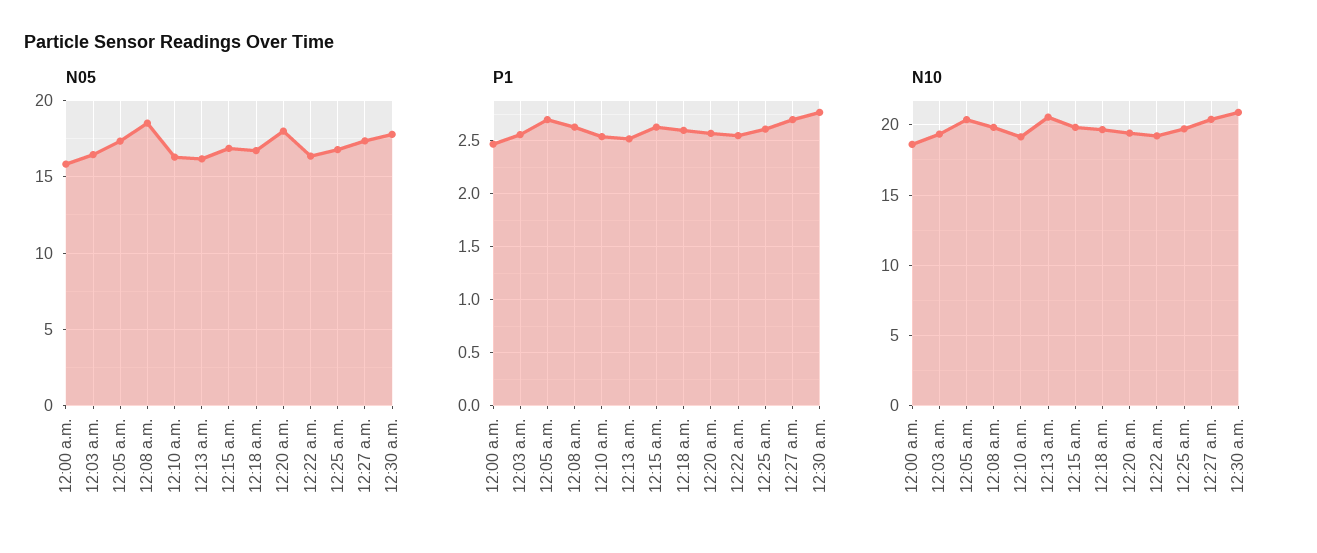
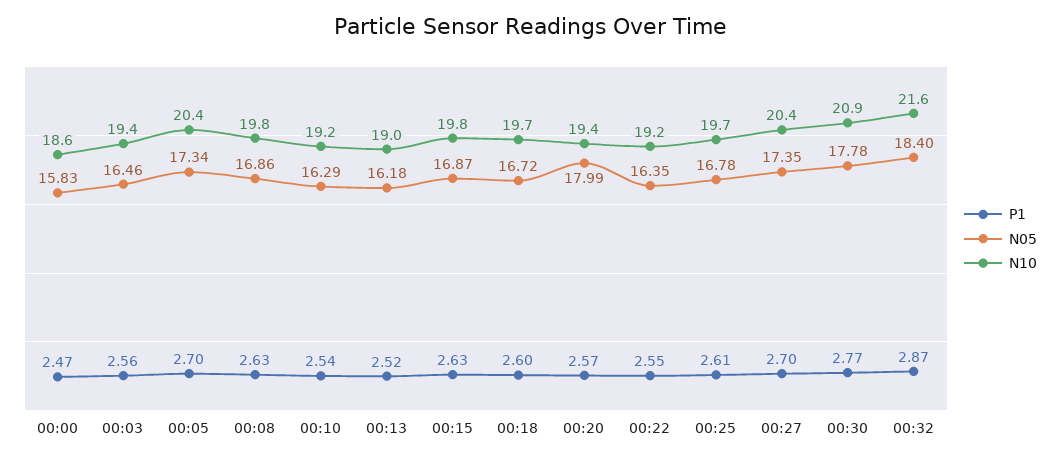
N05, 12:08 a.m.: 18.5 -> 16.86
N10, 12:13 a.m.: 20.5 -> 19
P1, 00:32: none -> 2.87
N05, 00:32: none -> 18.4
N10, 00:32: none -> 21.6

